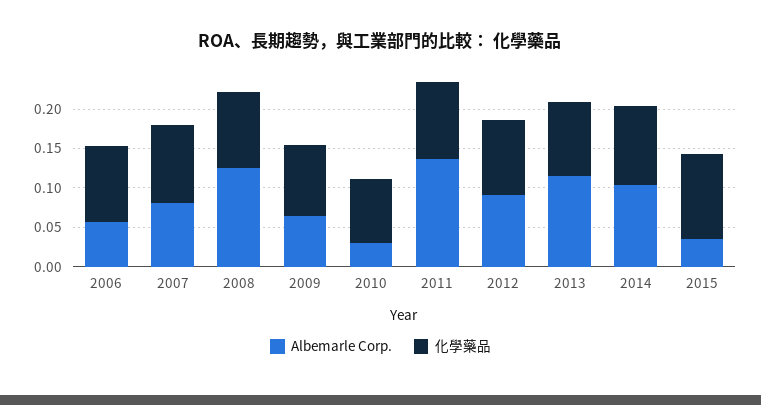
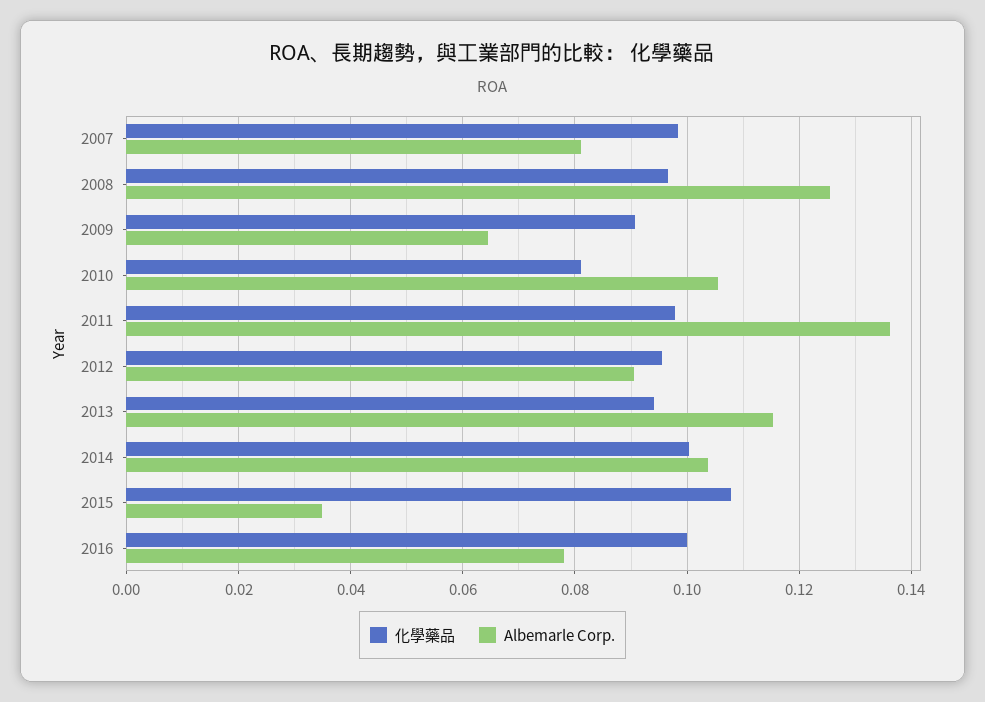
Albemarle Corp., 2006: 0.05 -> none
化學藥品, 2006: 0.1 -> none
Albemarle Corp., 2010: 0.025 -> 0.106
化學藥品, 2016: none -> 0.1
Albemarle Corp., 2016: none -> 0.078

